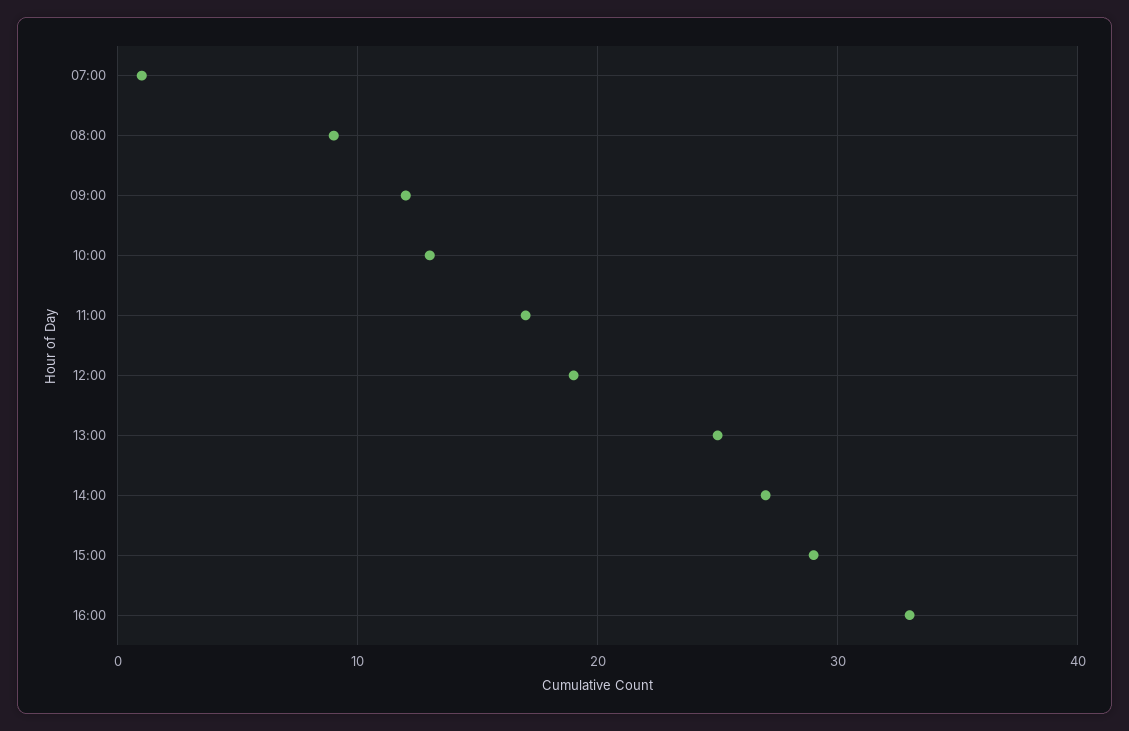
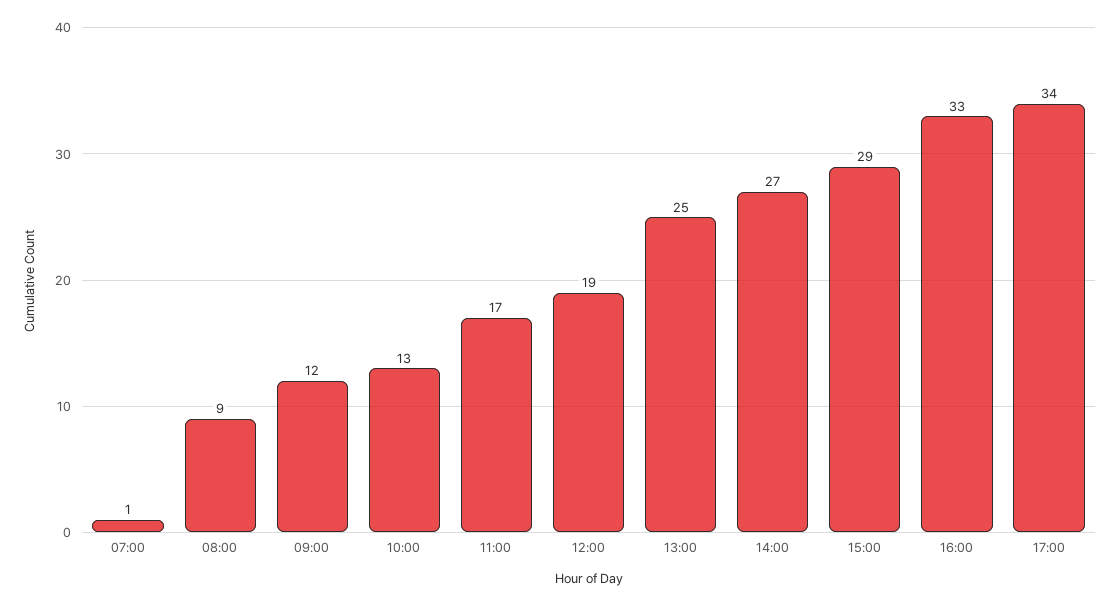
17:00: none -> 34

